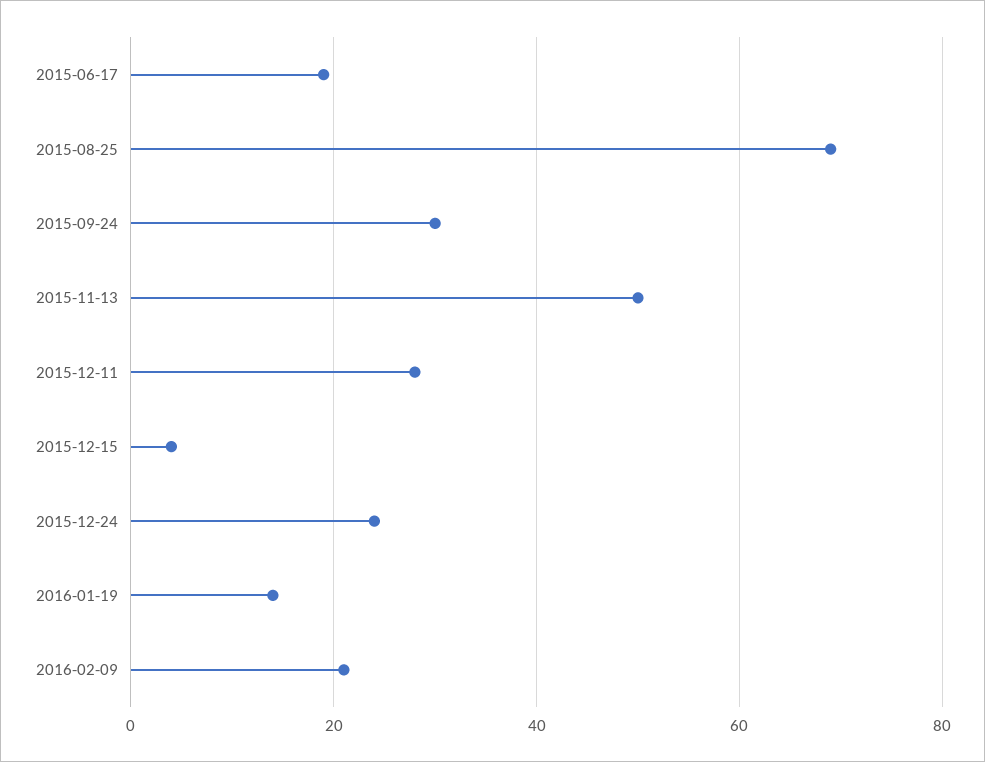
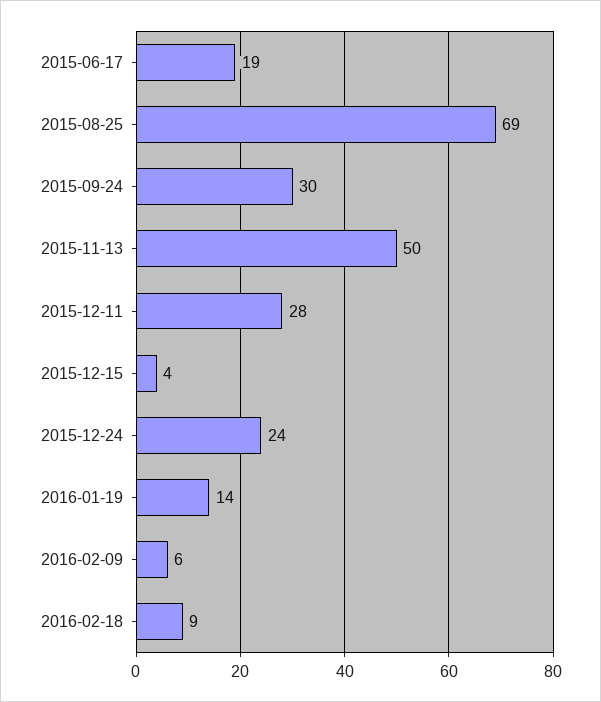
2016-02-09: 20 -> 6
2016-02-18: none -> 9

